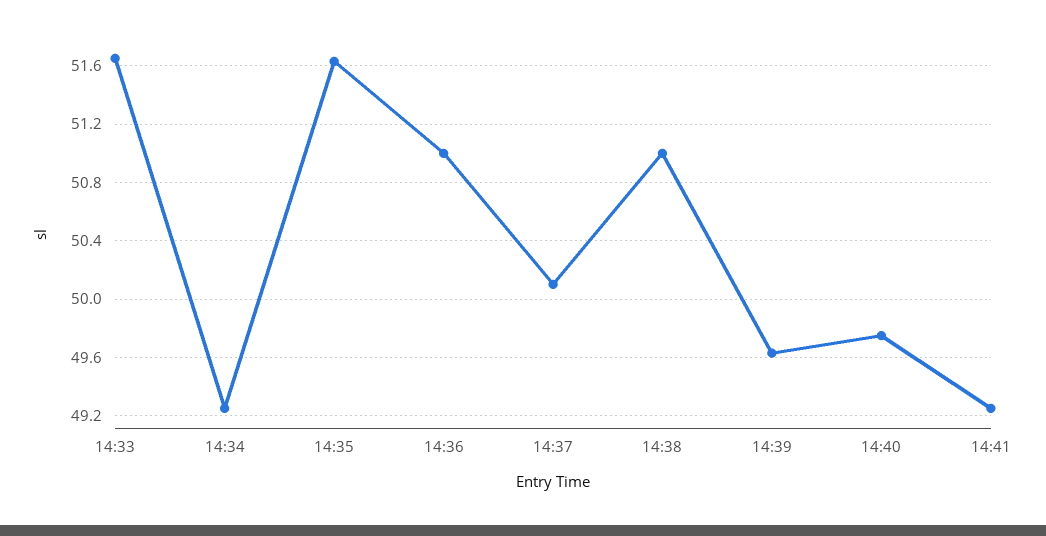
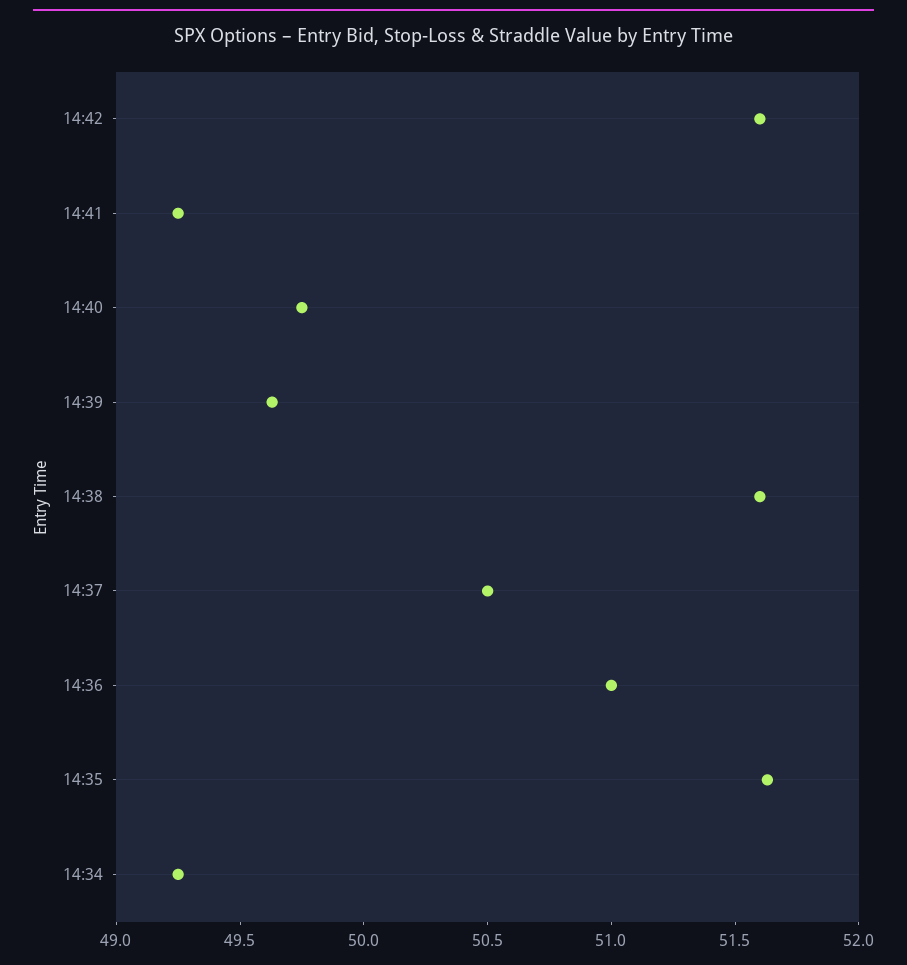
14:33: 51.65 -> none
14:37: 50.1 -> 50.5
14:38: 51 -> 51.6
14:42: none -> 51.6

